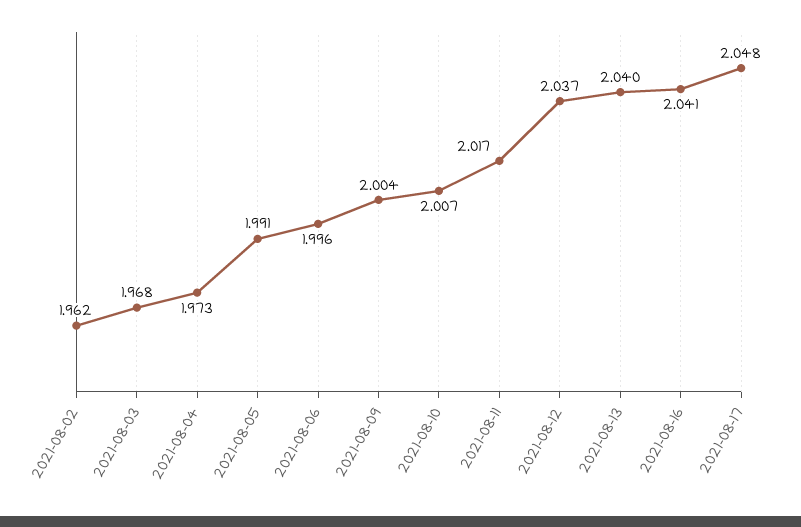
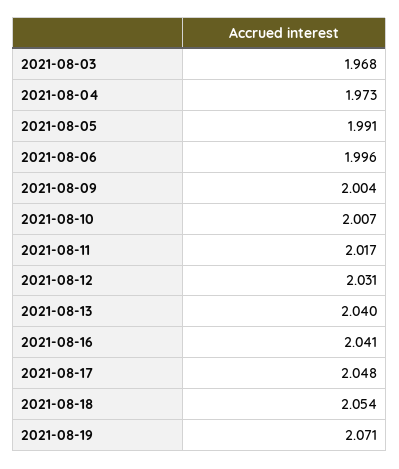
2021-08-02: 1.962 -> none
2021-08-12: 2.037 -> 2.031
2021-08-18: none -> 2.054
2021-08-19: none -> 2.071

